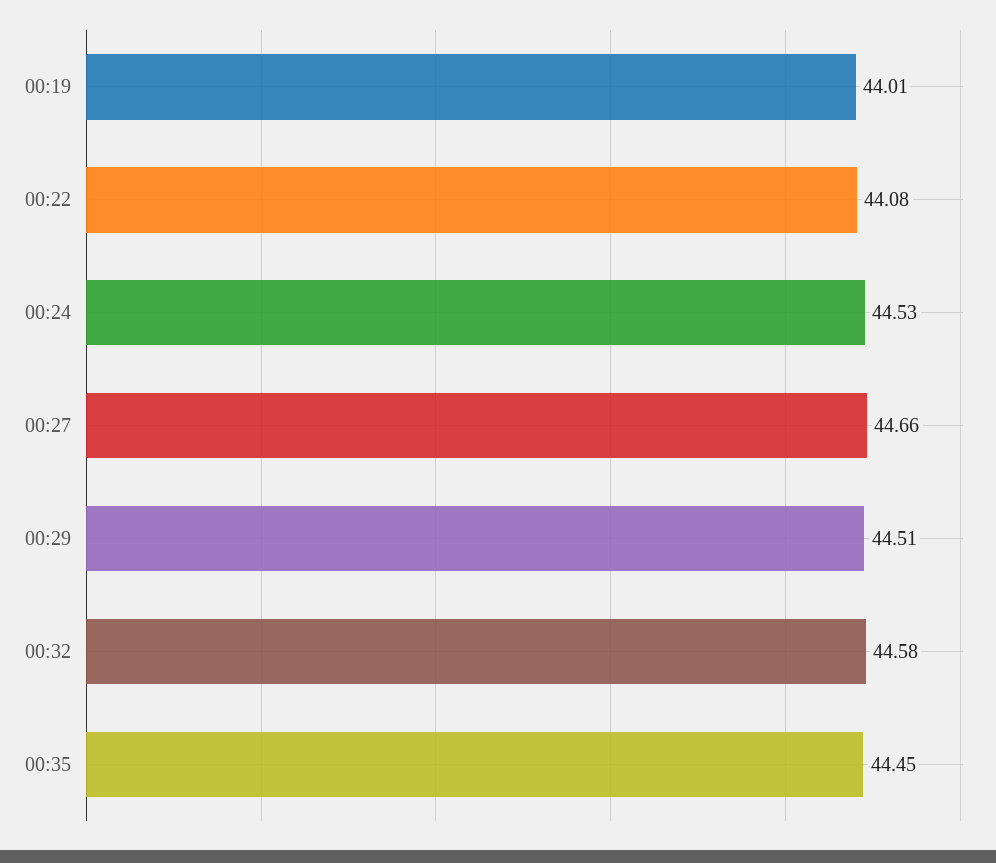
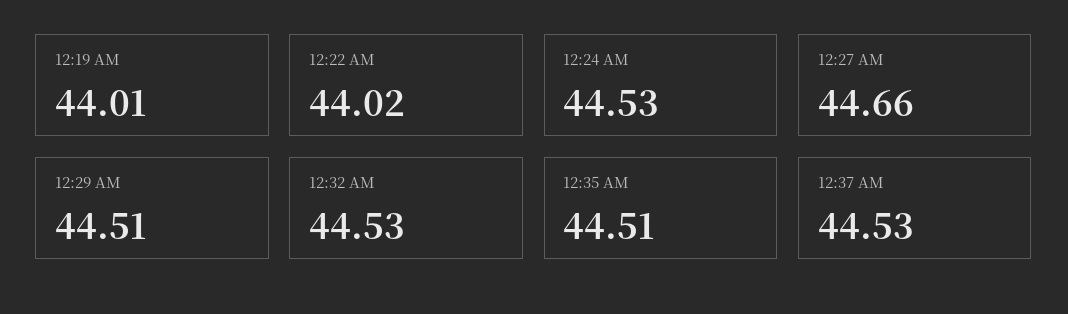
00:22: 44.08 -> 44.02
00:32: 44.58 -> 44.53
00:35: 44.45 -> 44.51
12:37 AM: none -> 44.53

